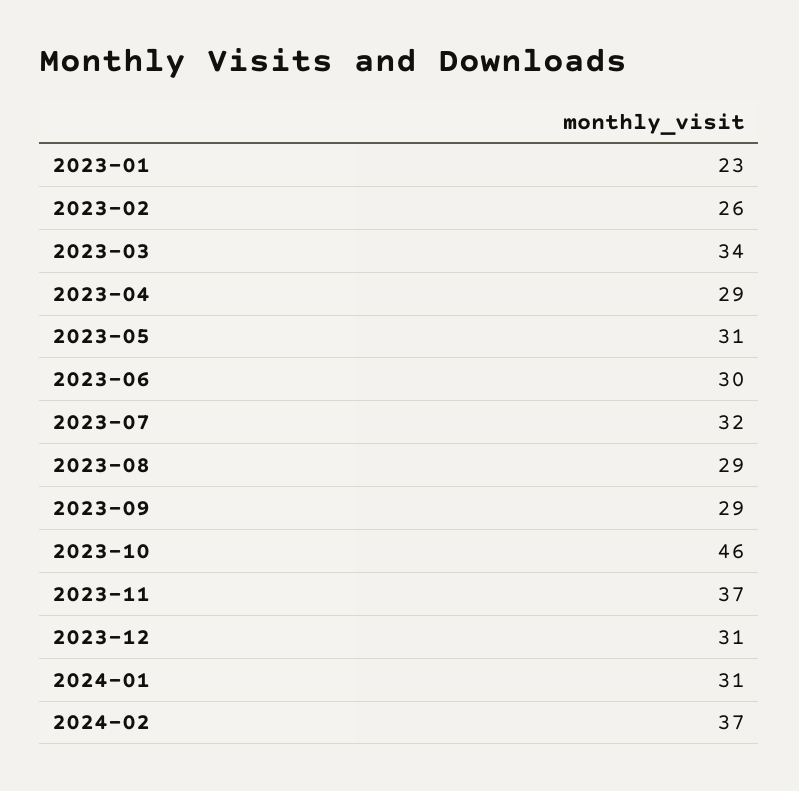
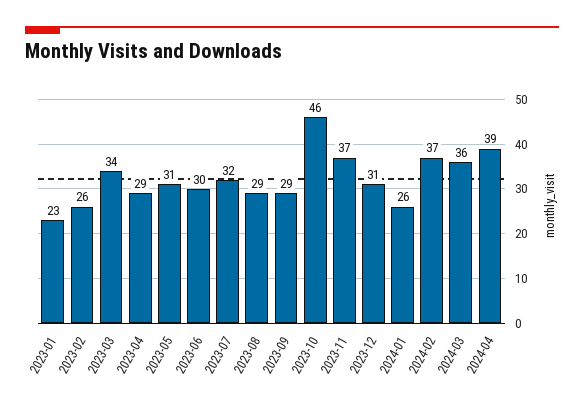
2024-01: 31 -> 26
2024-03: none -> 36
2024-04: none -> 39

